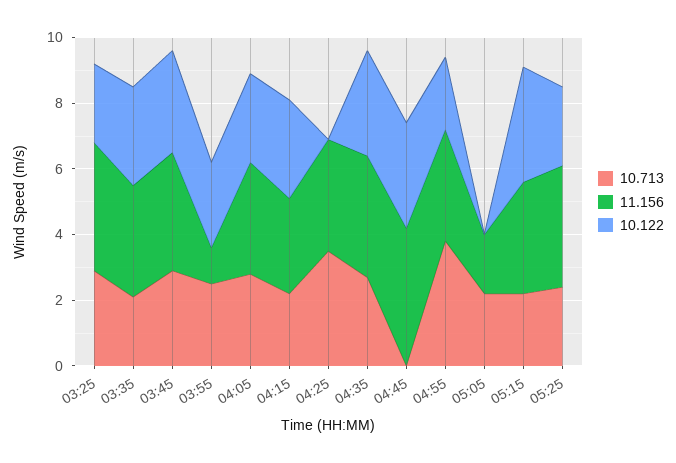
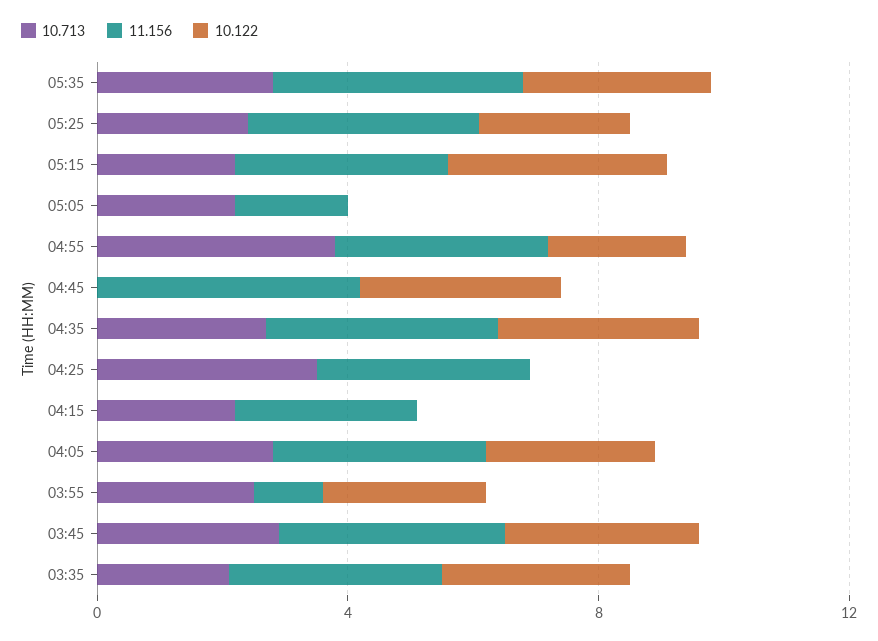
10.713, 03:25: 3 -> none
11.156, 03:25: 4 -> none
10.122, 03:25: 2.5 -> none
10.122, 04:15: 3 -> 0
10.713, 05:35: none -> 3
11.156, 05:35: none -> 4
10.122, 05:35: none -> 3

